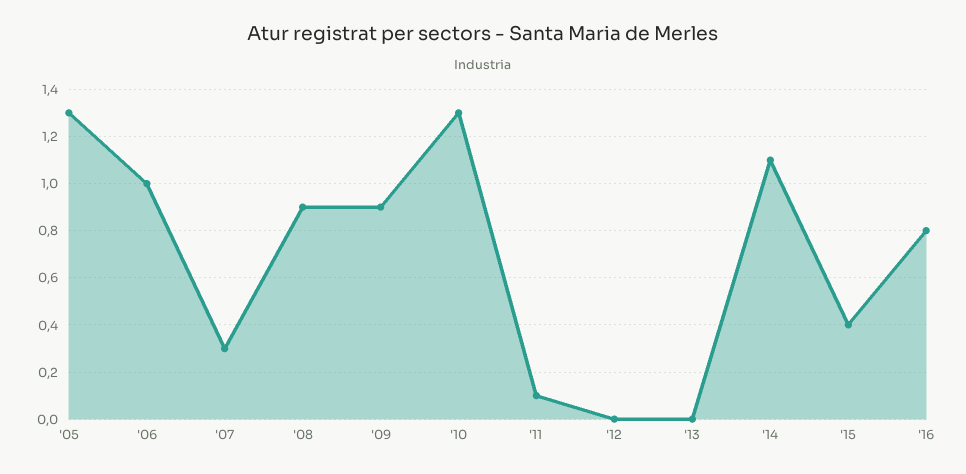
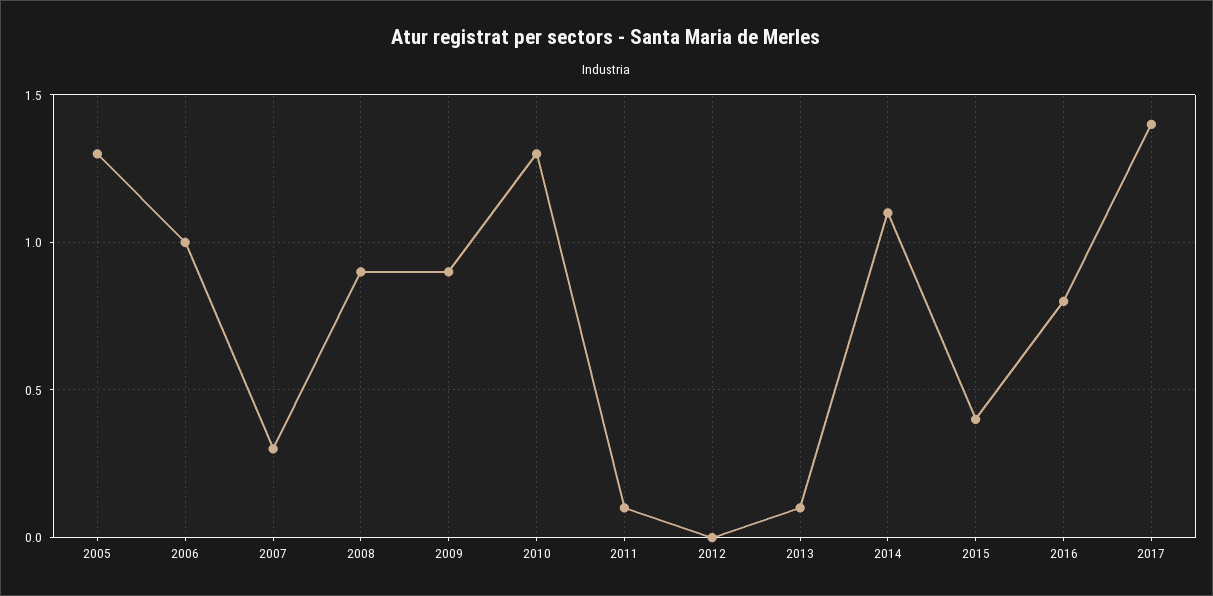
'13: 0 -> 0.1
2017: none -> 1.4

